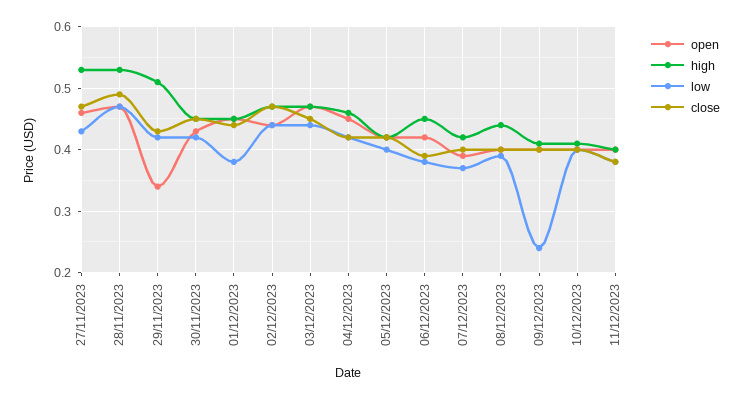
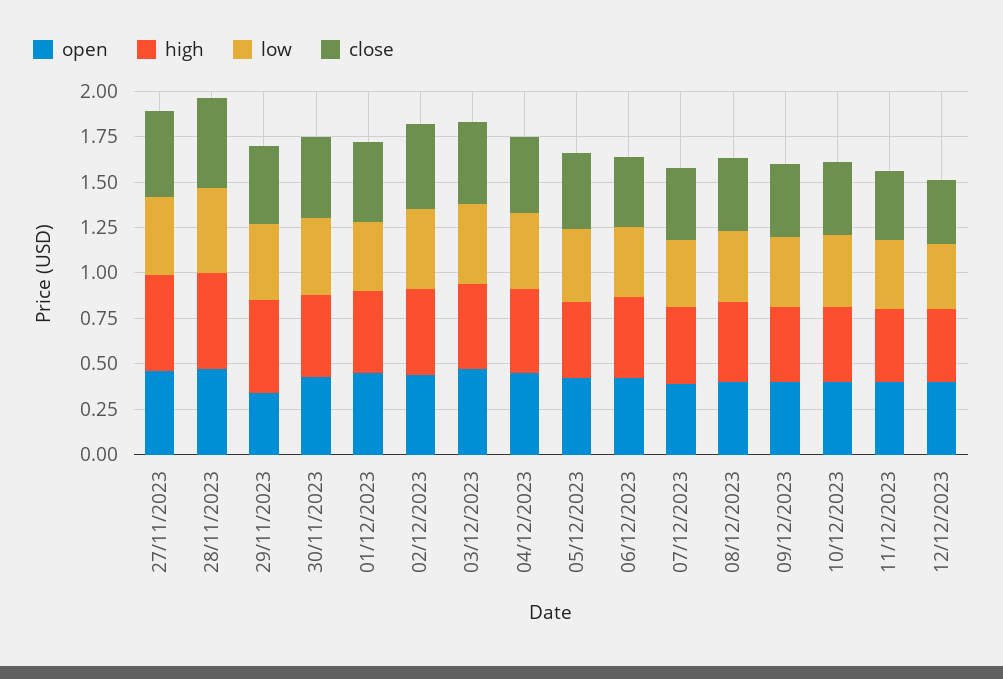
low, 09/12/2023: 0.24 -> 0.4
open, 12/12/2023: none -> 0.4
high, 12/12/2023: none -> 0.4
low, 12/12/2023: none -> 0.35
close, 12/12/2023: none -> 0.35

